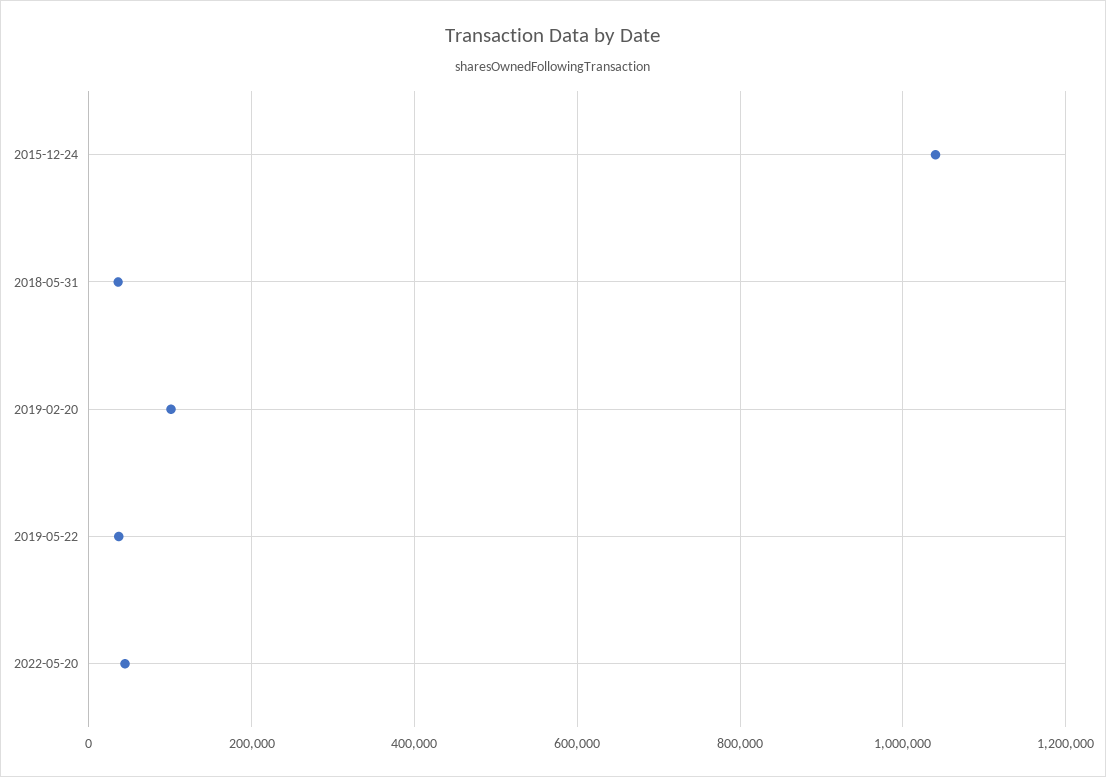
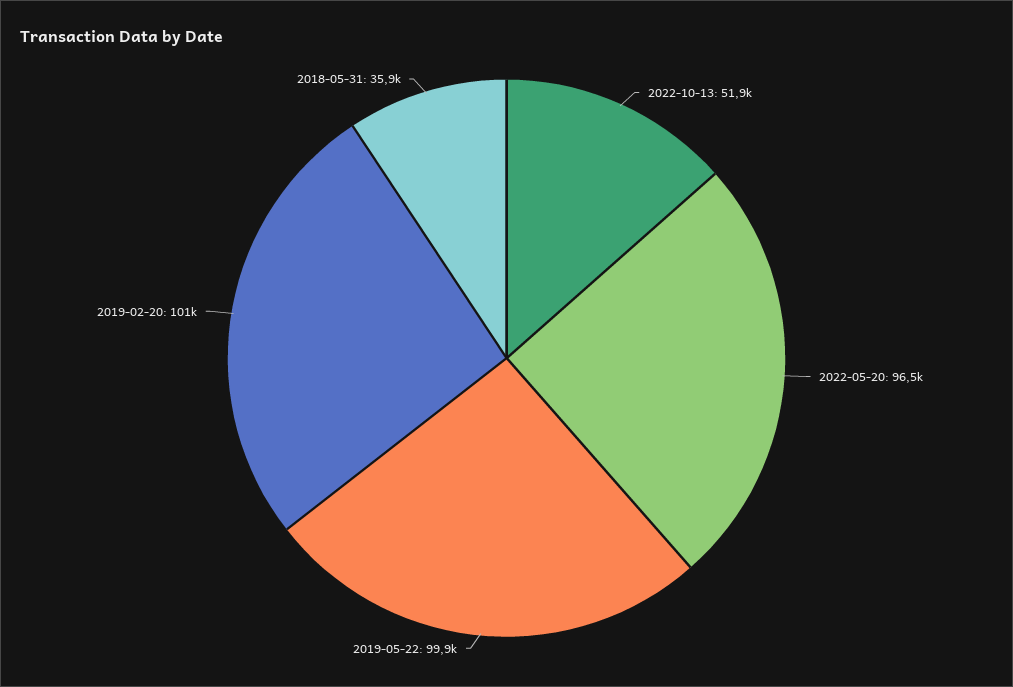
2015-12-24: 1040000 -> none
2019-05-22: 40000 -> 99900
2022-05-20: 40000 -> 96500
2022-10-13: none -> 51900

